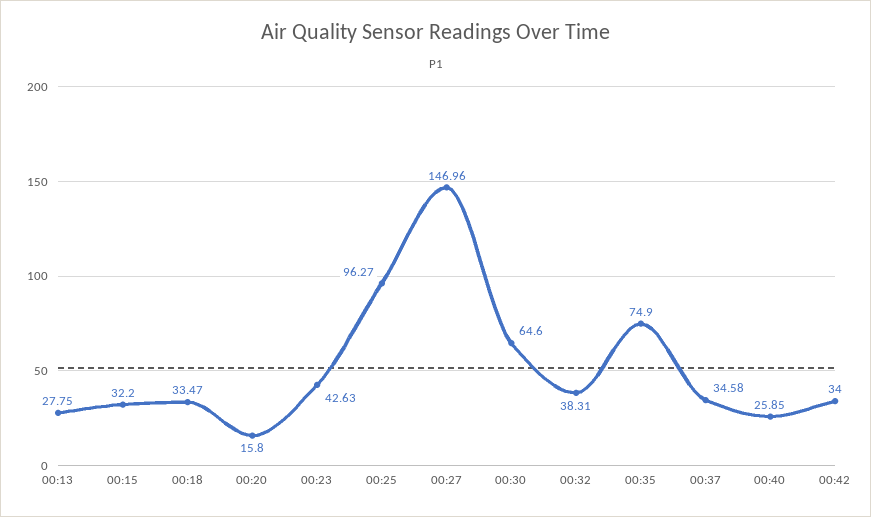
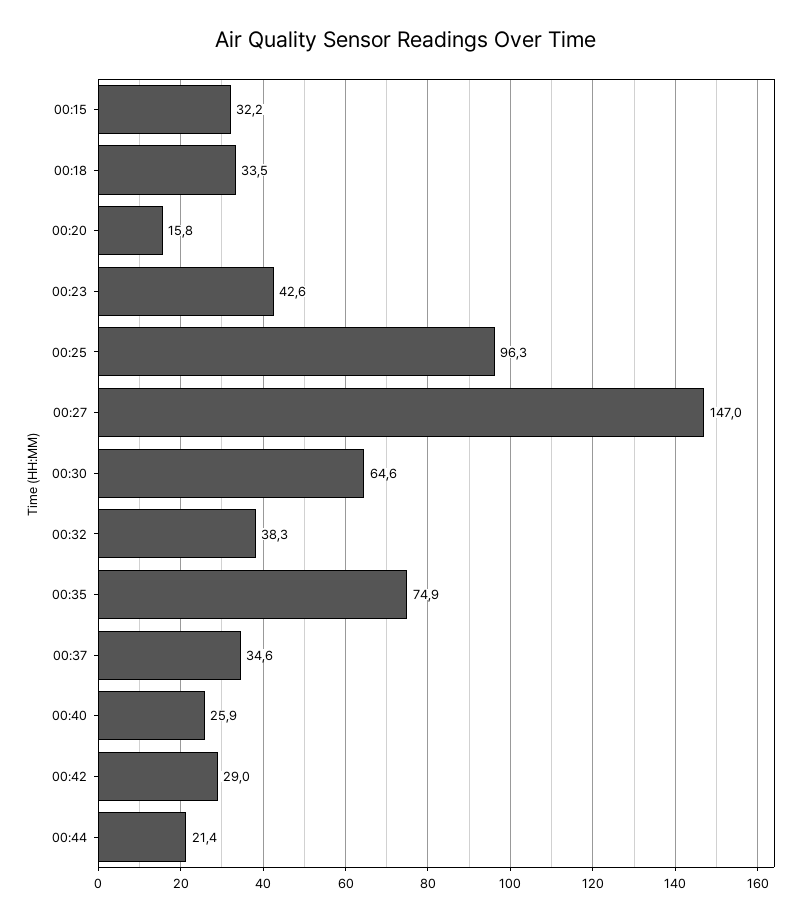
00:13: 27.75 -> none
00:42: 34 -> 29
00:44: none -> 21.4

